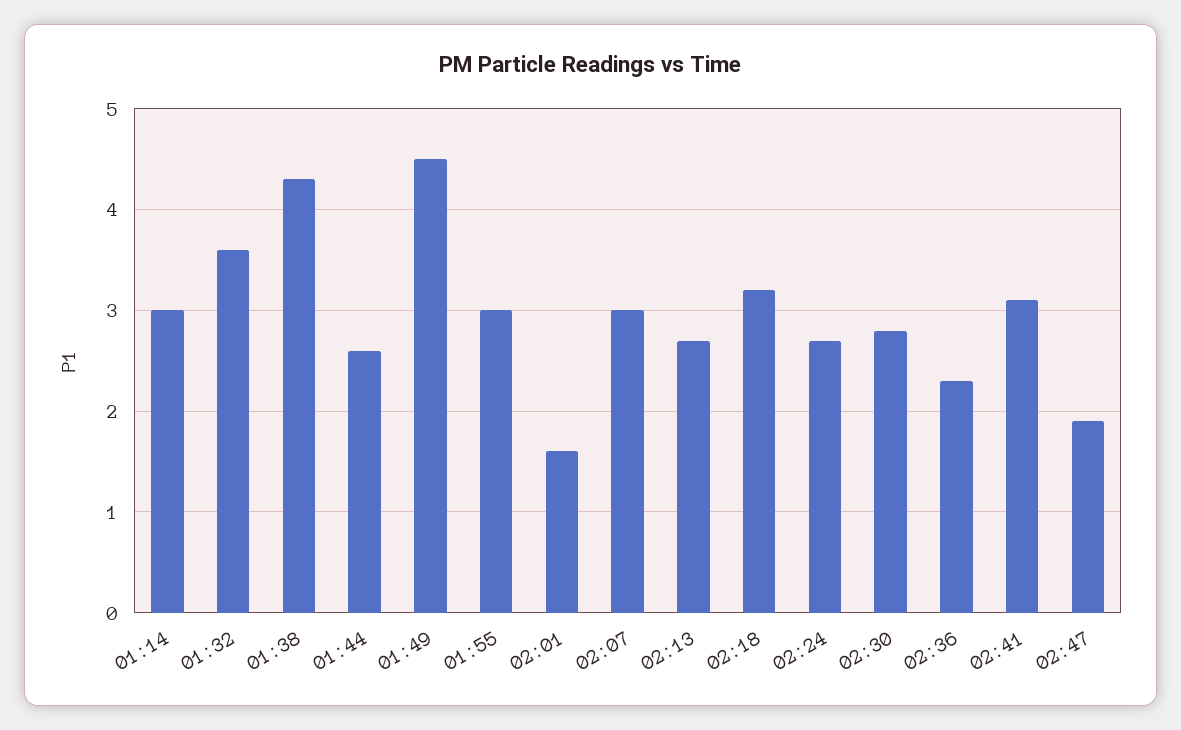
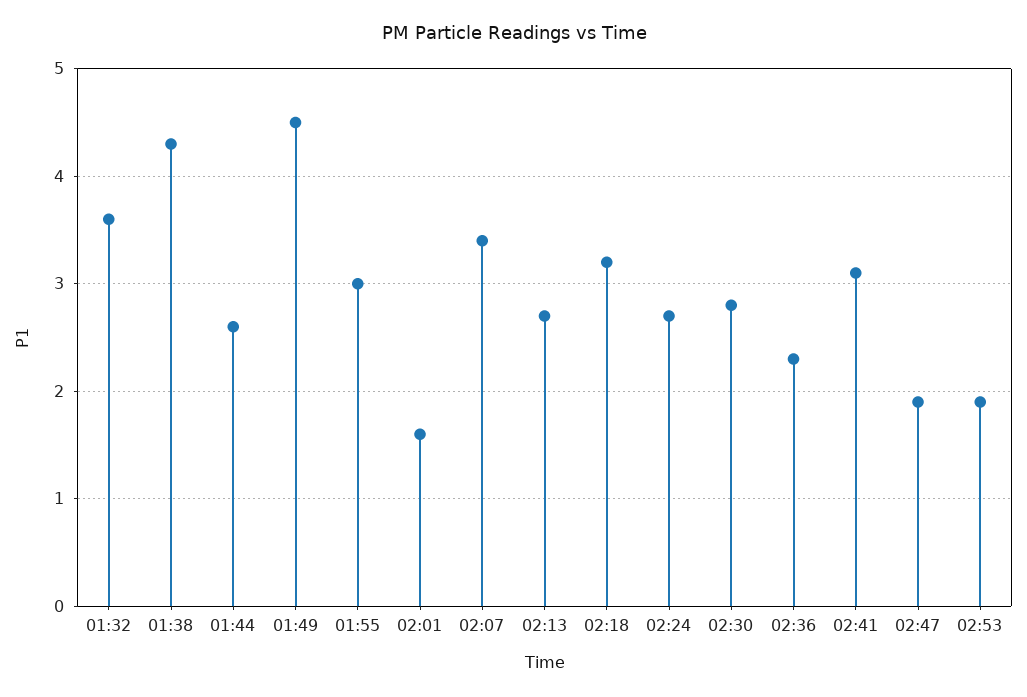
01:14: 3 -> none
02:07: 3 -> 3.4
02:53: none -> 1.9

